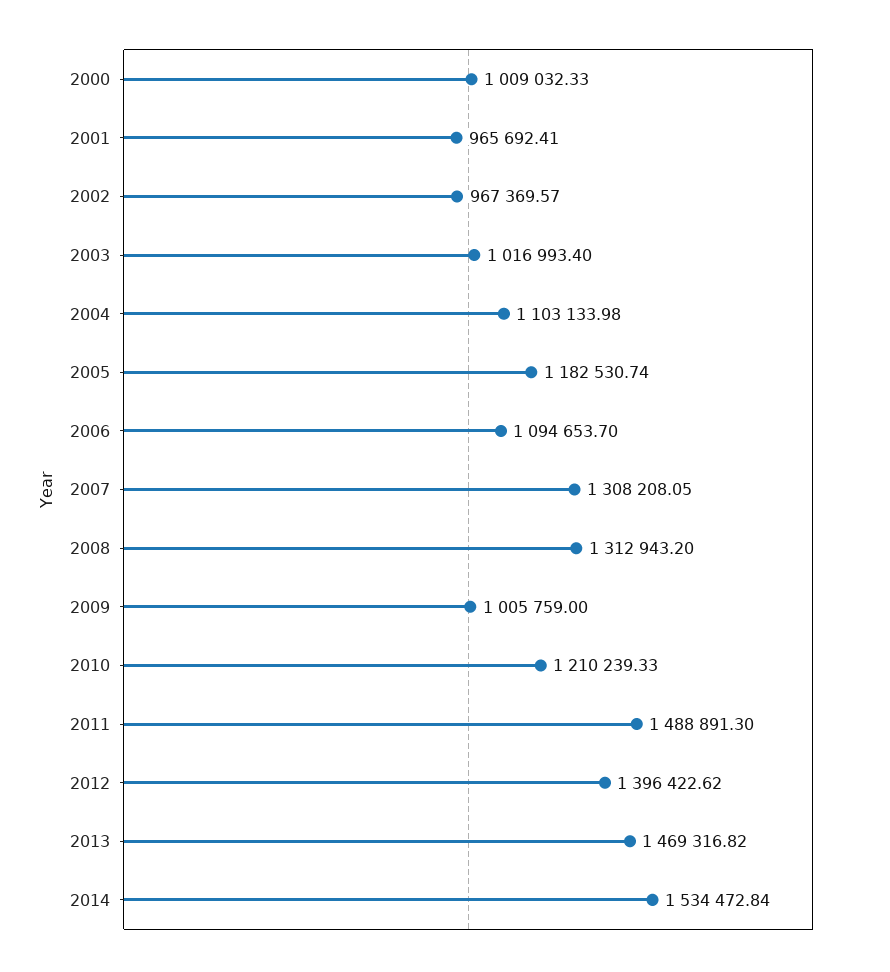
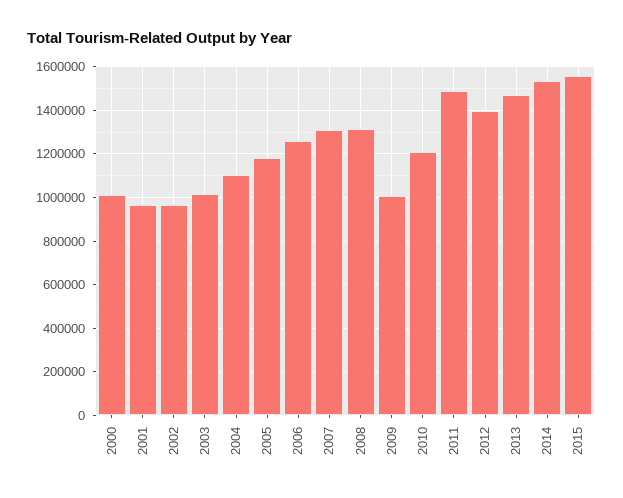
2006: 1094653.7 -> 1250000
2015: none -> 1550000

